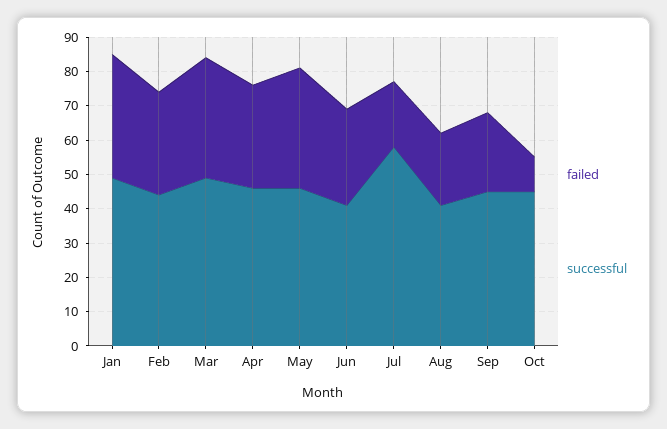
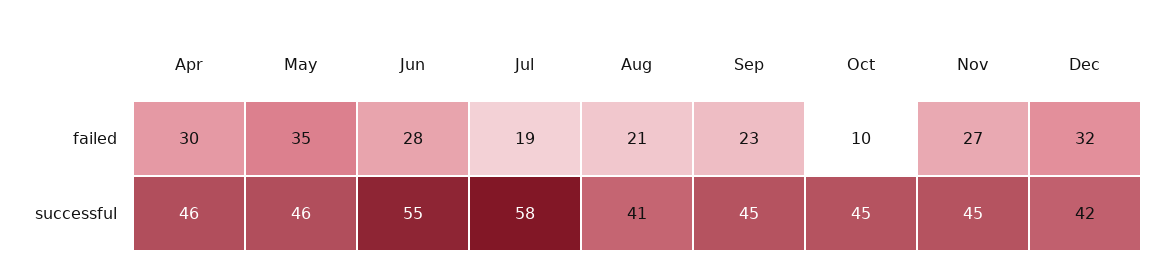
failed, Jan: 35 -> none
successful, Jan: 50 -> none
failed, Feb: 30 -> none
successful, Feb: 45 -> none
failed, Mar: 35 -> none
successful, Mar: 50 -> none
successful, Jun: 40 -> 55
failed, Nov: none -> 27
failed, Dec: none -> 32
successful, Nov: none -> 45
successful, Dec: none -> 42

